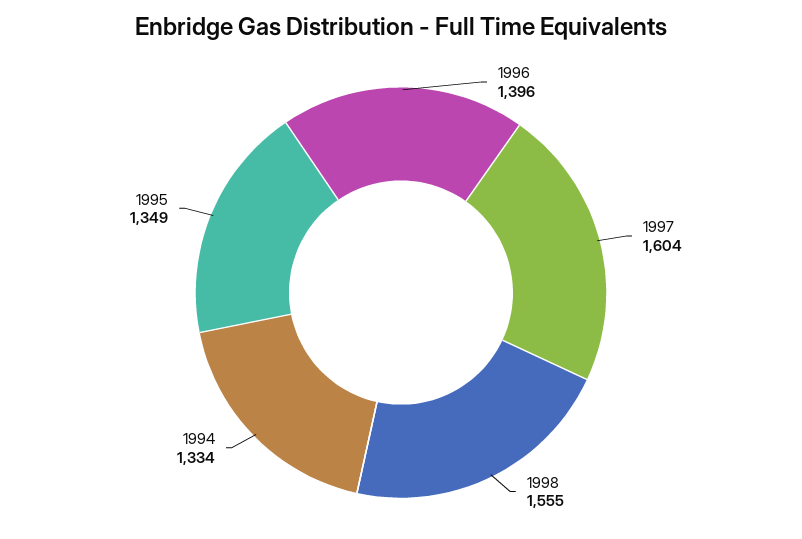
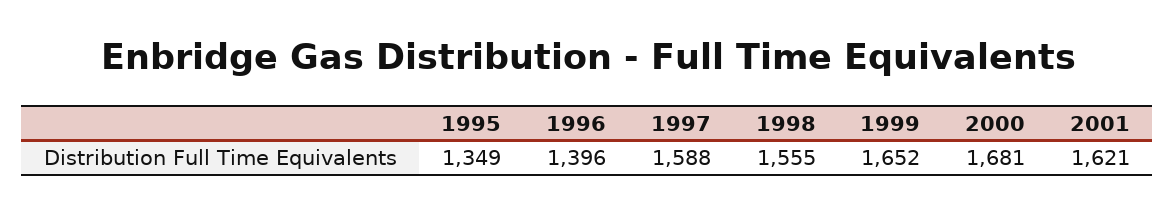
1997: 1604 -> 1588
1994: 1334 -> none
1999: none -> 1652
2000: none -> 1681
2001: none -> 1621

